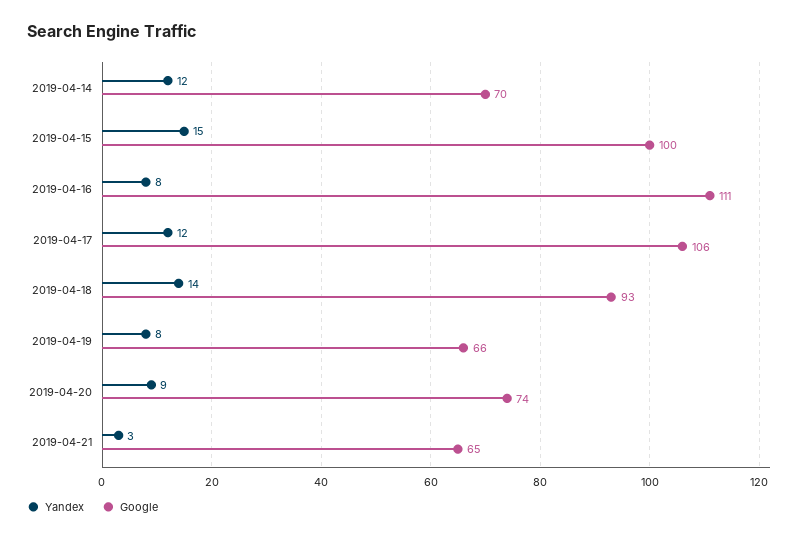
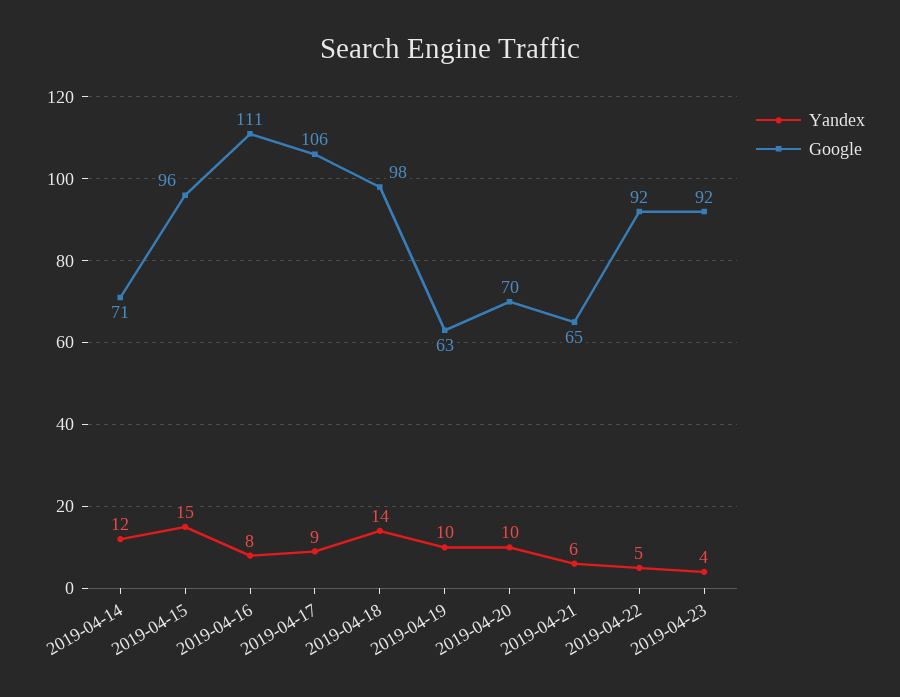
Google, 2019-04-14: 70 -> 71
Google, 2019-04-15: 100 -> 96
Yandex, 2019-04-17: 12 -> 9
Google, 2019-04-18: 93 -> 98
Yandex, 2019-04-19: 8 -> 10
Google, 2019-04-19: 66 -> 63
Yandex, 2019-04-20: 9 -> 10
Google, 2019-04-20: 74 -> 70
Yandex, 2019-04-21: 3 -> 6
Yandex, 2019-04-22: none -> 5
Google, 2019-04-22: none -> 92
Yandex, 2019-04-23: none -> 4
Google, 2019-04-23: none -> 92

